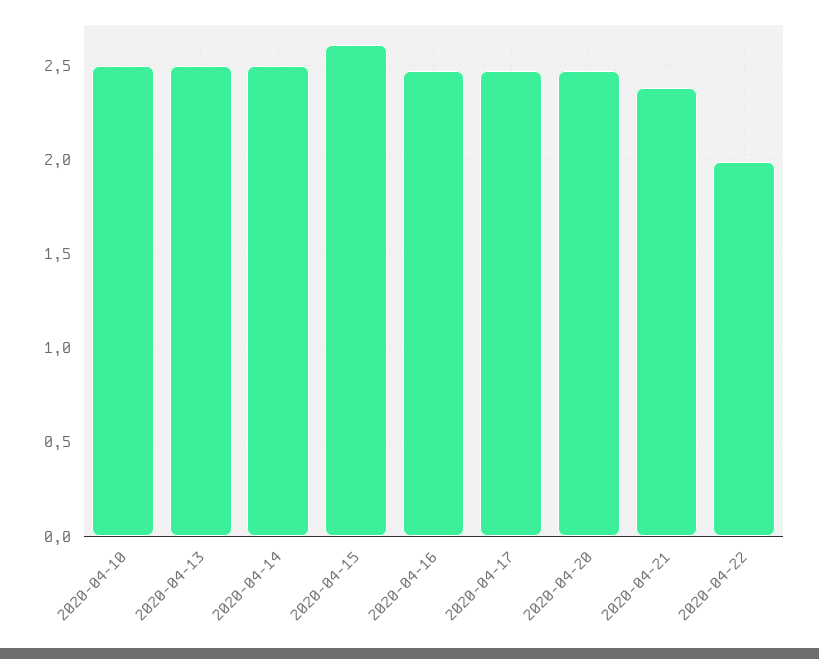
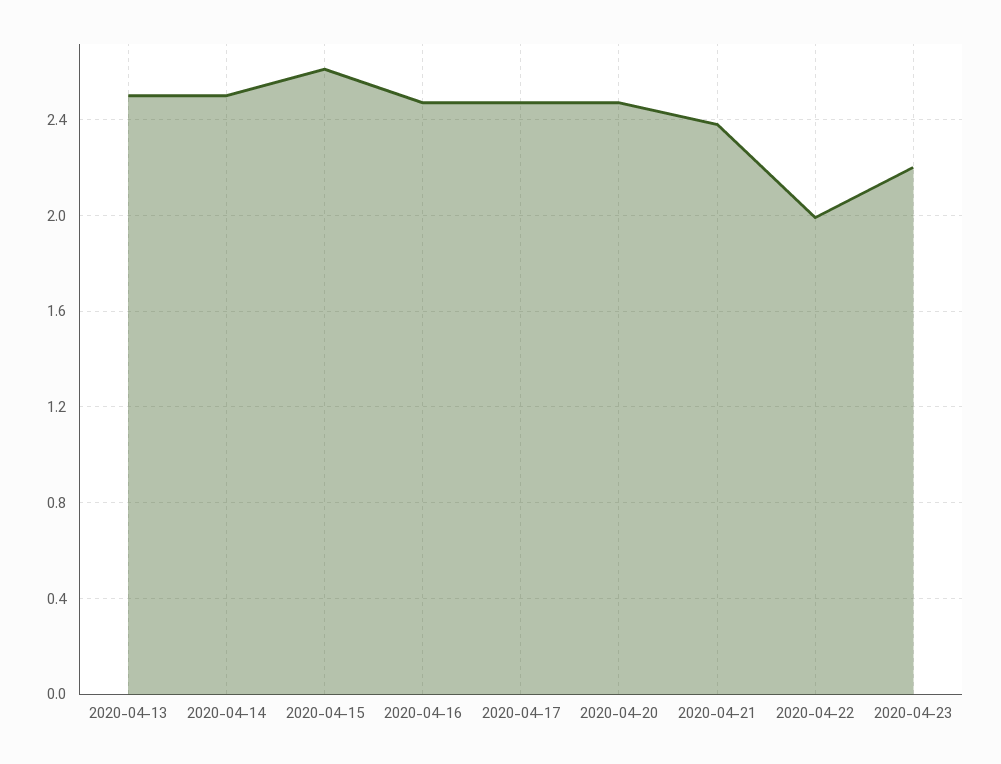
2020-04-10: 2.5 -> none
2020-04-23: none -> 2.2

